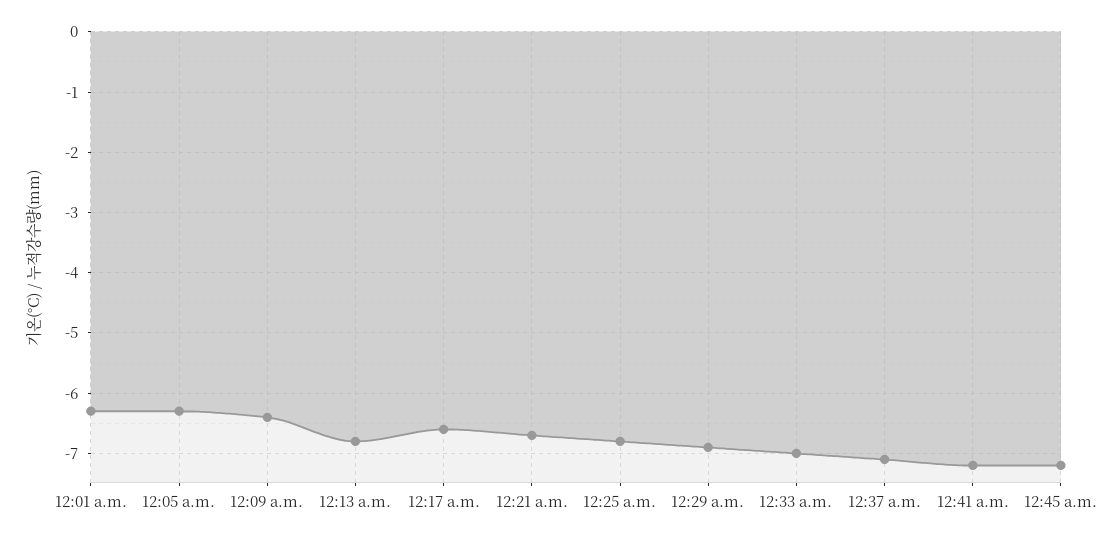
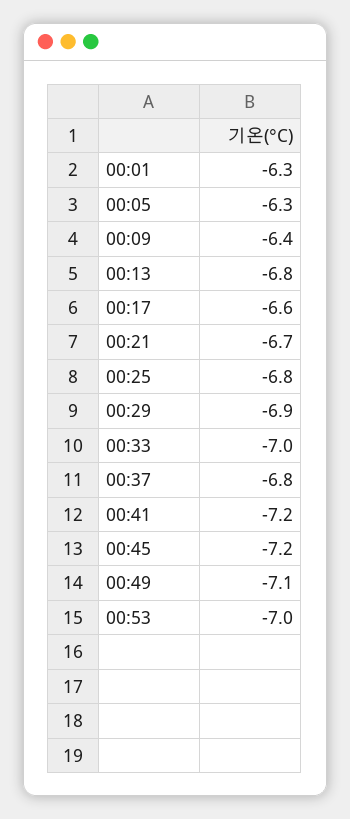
12:37 a.m.: -7.1 -> -6.8
00:49: none -> -7.1
00:53: none -> -7

